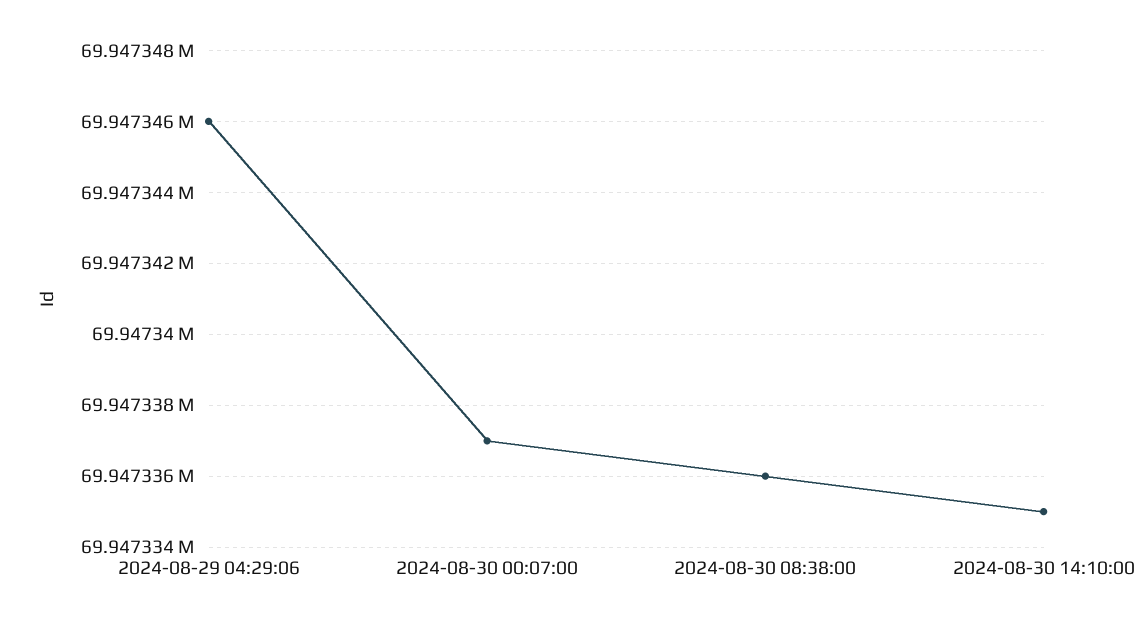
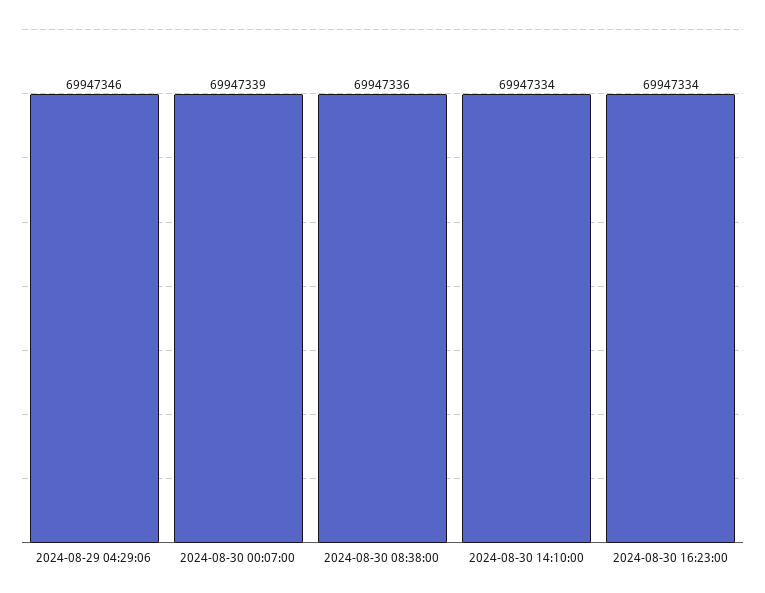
2024-08-30 00:07:00: 69947337 -> 69947339
2024-08-30 14:10:00: 69947335 -> 69947334
2024-08-30 16:23:00: none -> 69947334

